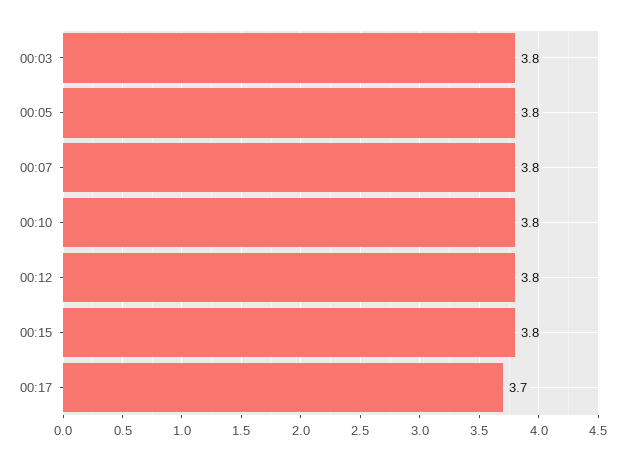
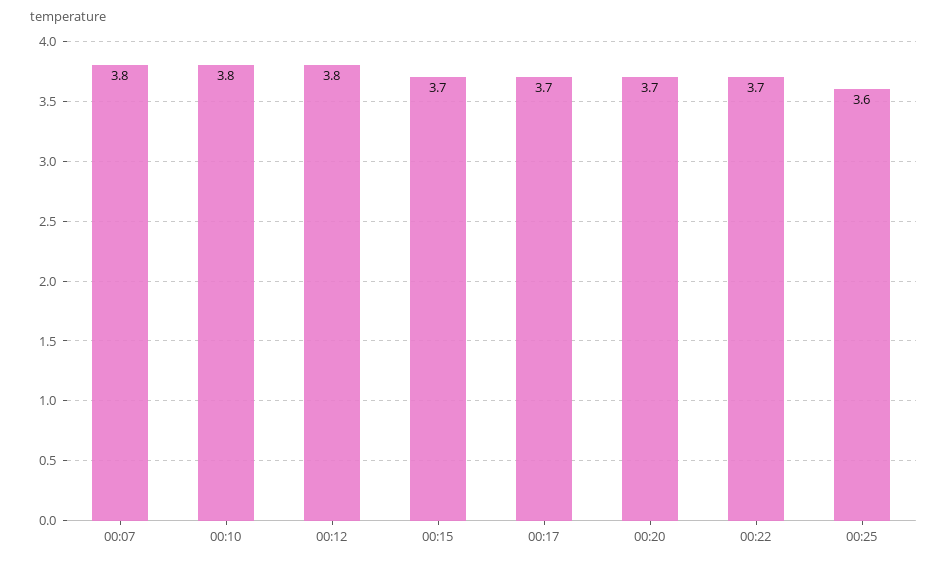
00:03: 3.8 -> none
00:05: 3.8 -> none
00:15: 3.8 -> 3.7
00:20: none -> 3.7
00:22: none -> 3.7
00:25: none -> 3.6

